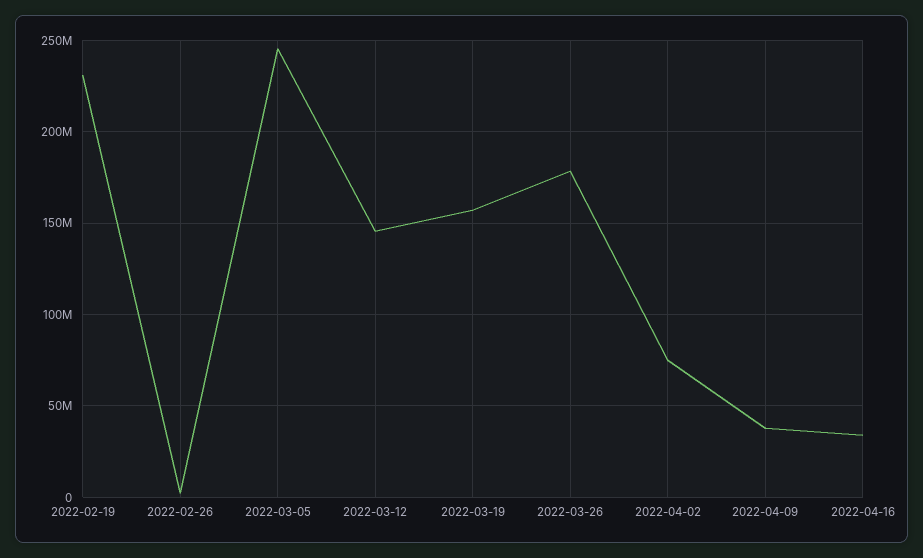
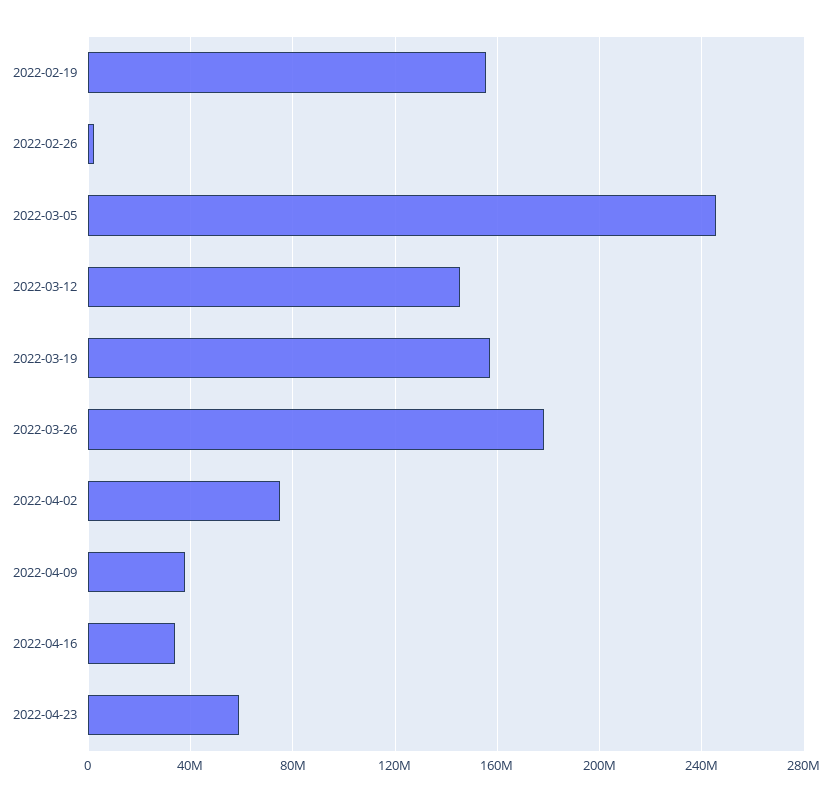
2022-02-19: 230000000 -> 155000000
2022-04-23: none -> 60000000

